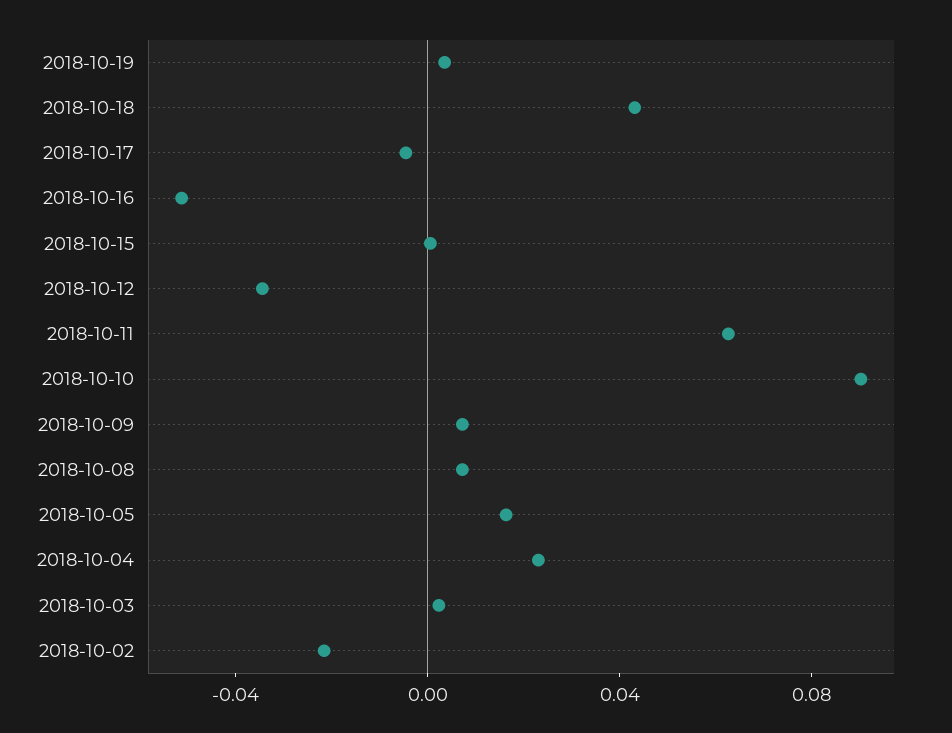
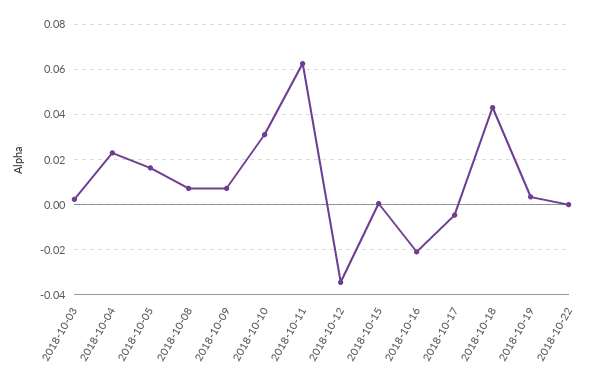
2018-10-16: -0.05 -> -0.02
2018-10-10: 0.09 -> 0.03
2018-10-02: -0.02 -> none
2018-10-22: none -> 0

